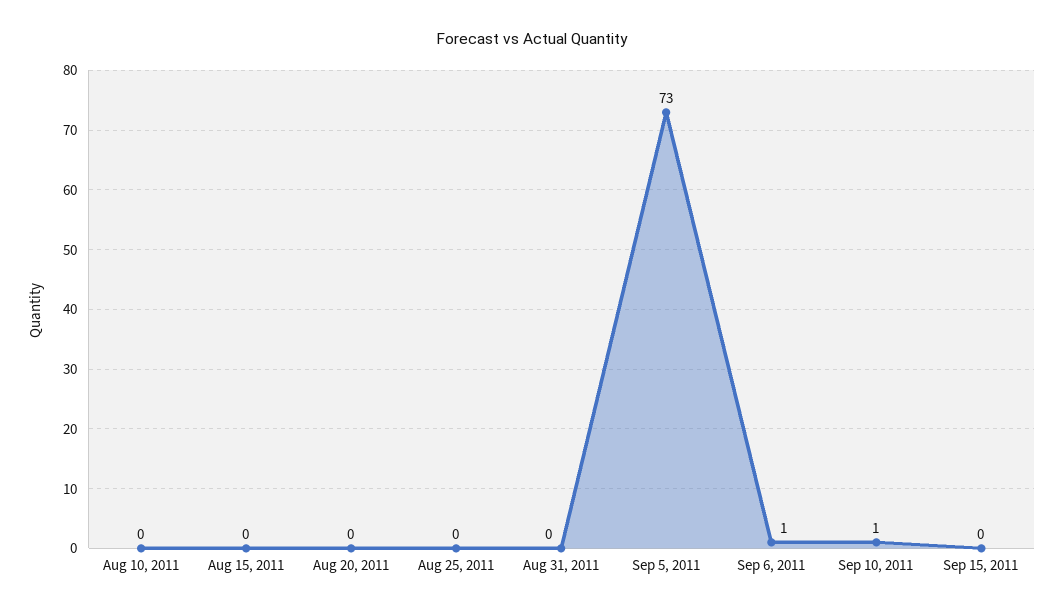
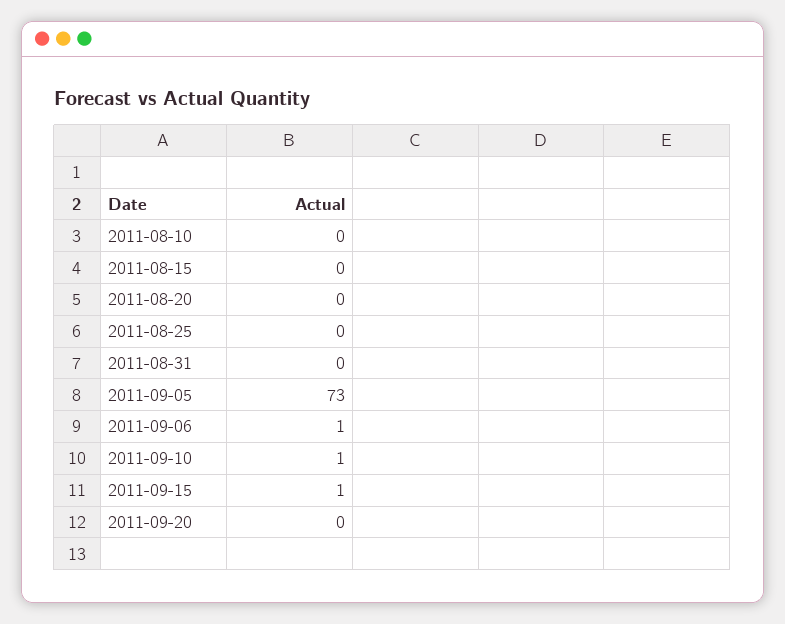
Sep 15, 2011: 0 -> 1
2011-09-20: none -> 0

